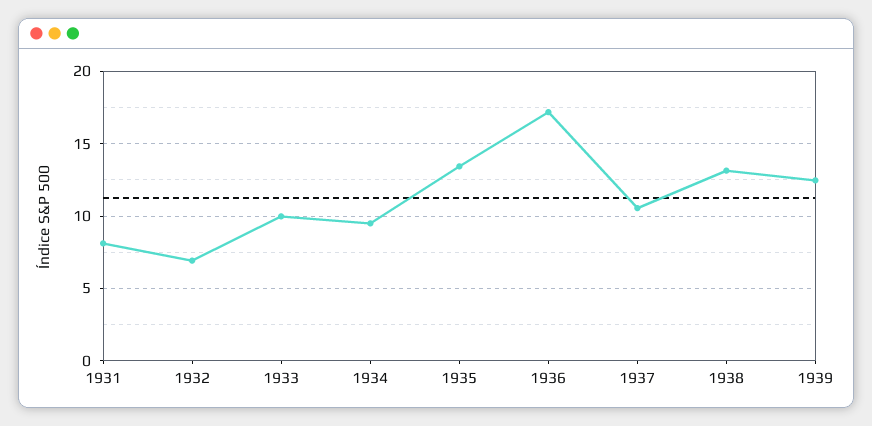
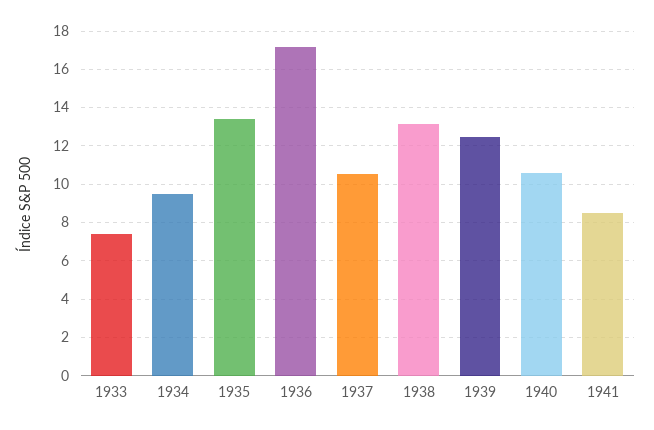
1931: 8 -> none
1932: 7 -> none
1933: 10 -> 7.5
1940: none -> 10.5
1941: none -> 8.5

